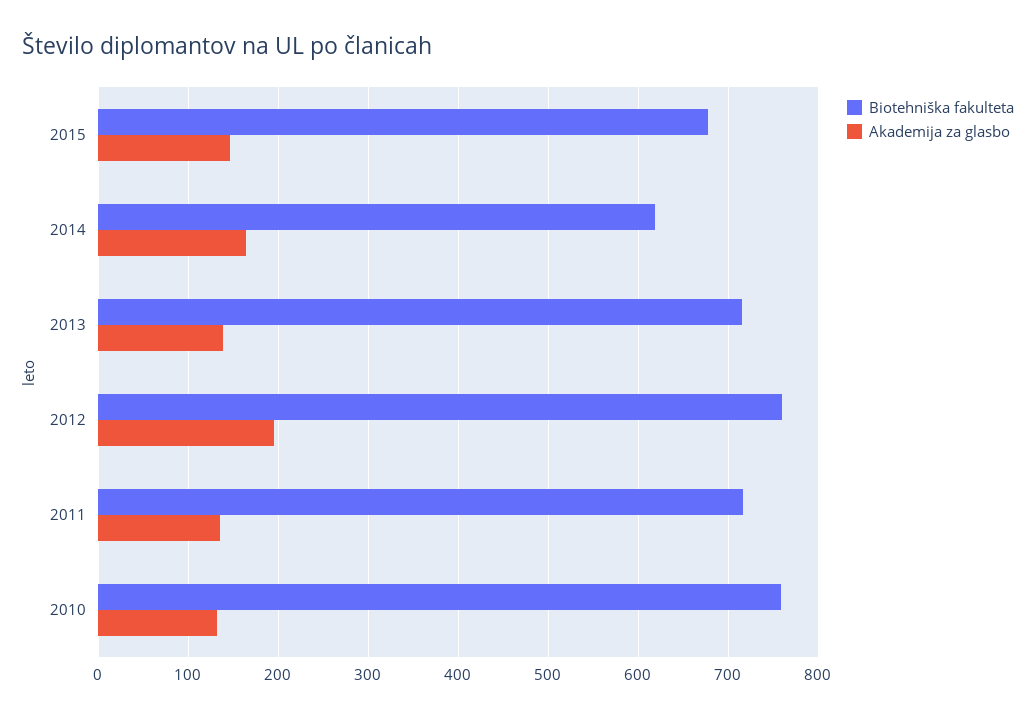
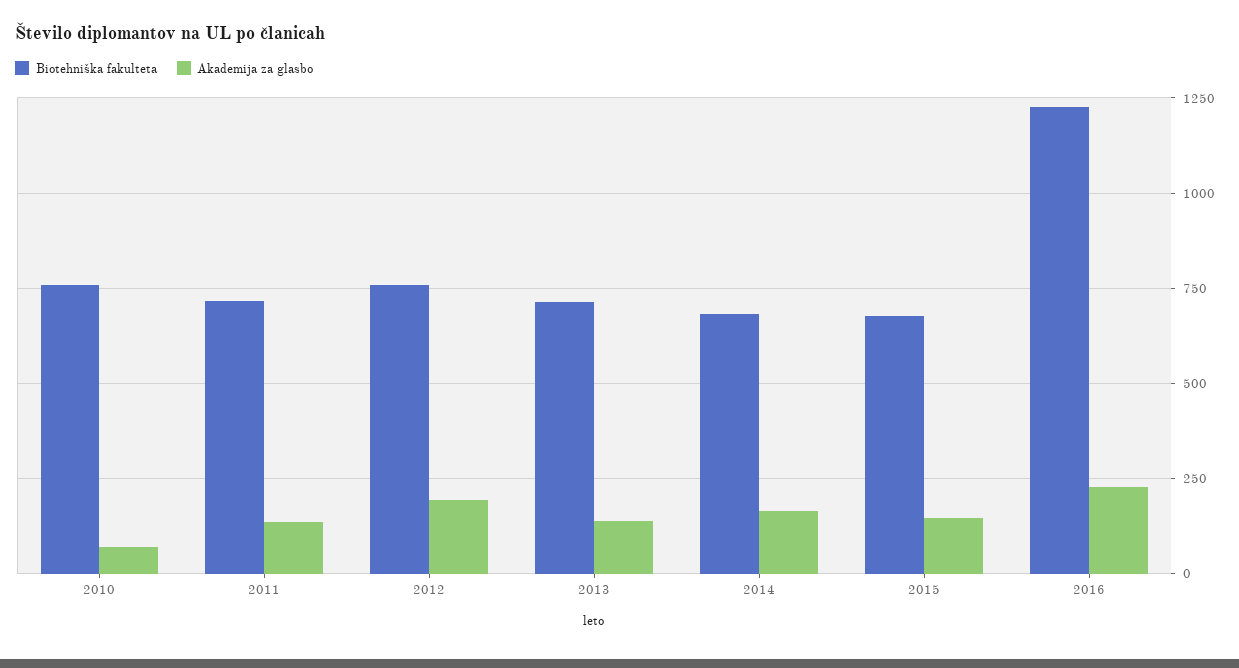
Biotehniška fakulteta, 2014: 620 -> 675
Akademija za glasbo, 2010: 130 -> 75
Biotehniška fakulteta, 2016: none -> 1225
Akademija za glasbo, 2016: none -> 225

